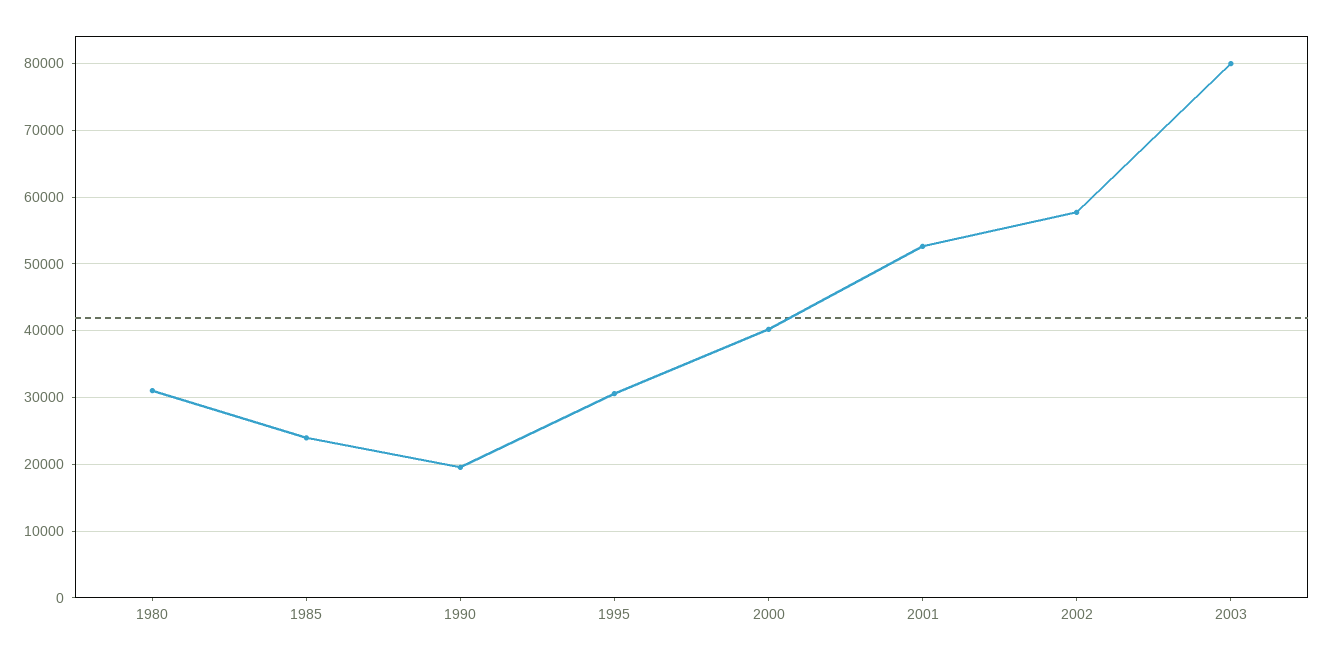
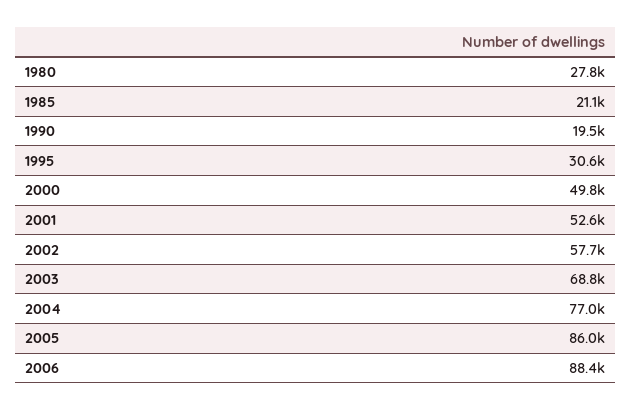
1980: 31000 -> 27800
1985: 24000 -> 21100
2000: 40000 -> 49800
2003: 80000 -> 68800
2004: none -> 77000
2005: none -> 86000
2006: none -> 88400

